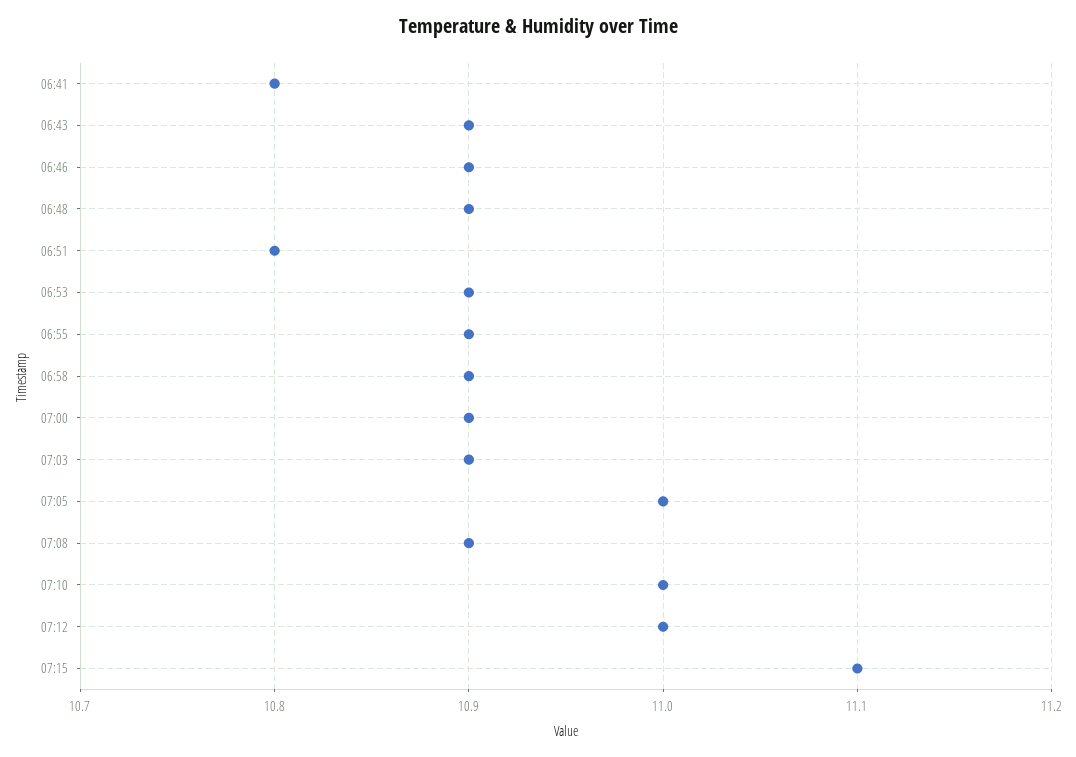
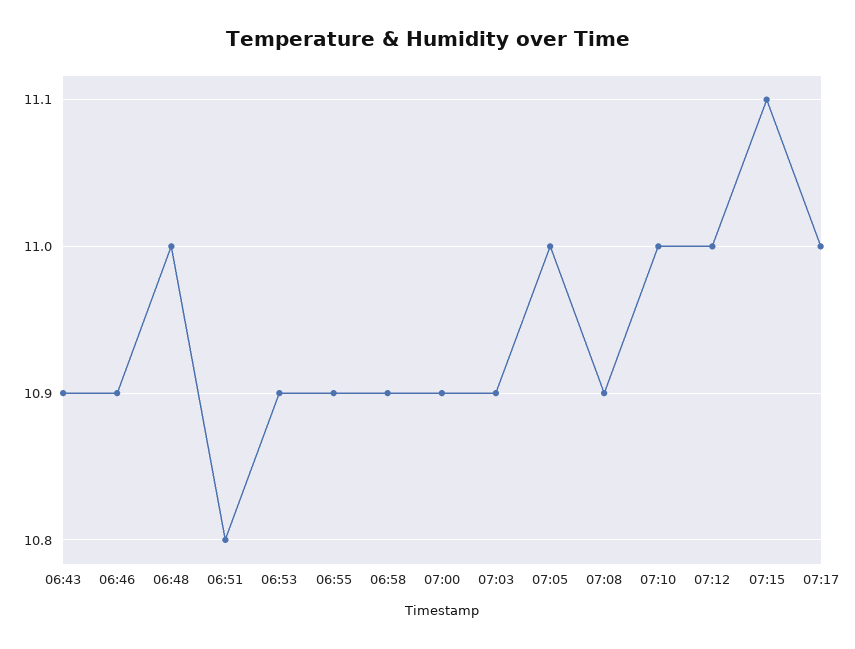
06:41: 10.8 -> none
06:48: 10.9 -> 11
07:17: none -> 11

